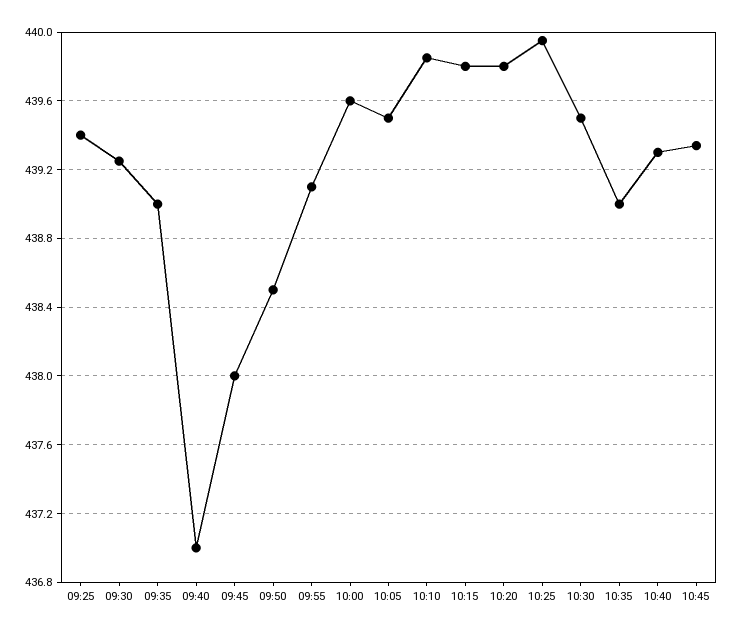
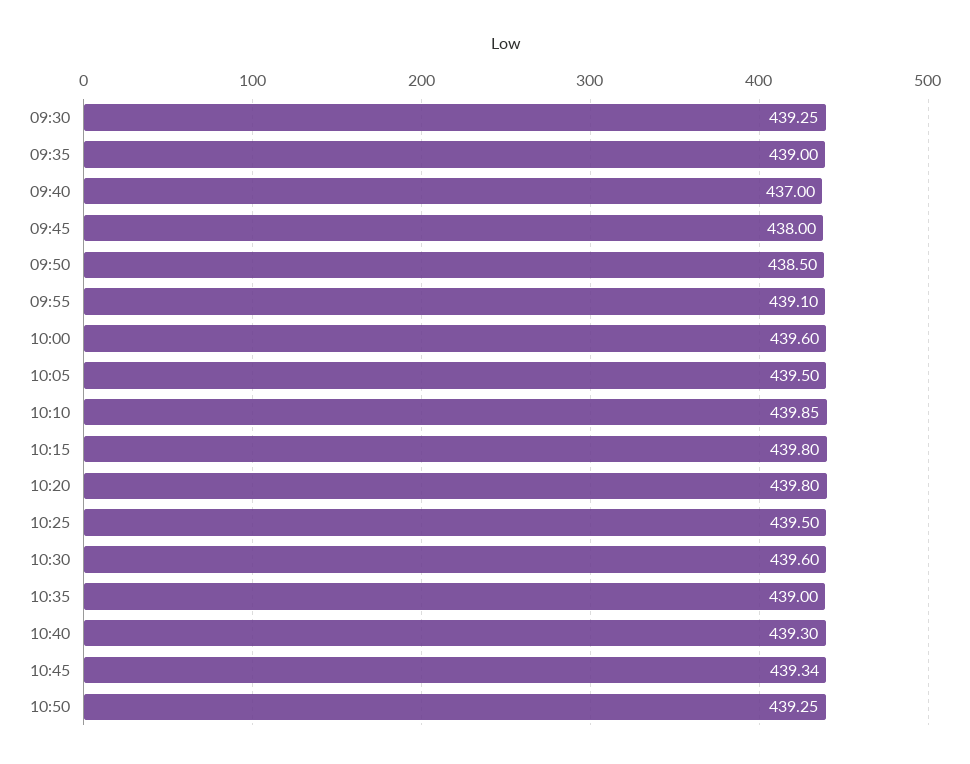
09:25: 439.4 -> none
10:25: 439.95 -> 439.5
10:30: 439.5 -> 439.6
10:50: none -> 439.25

